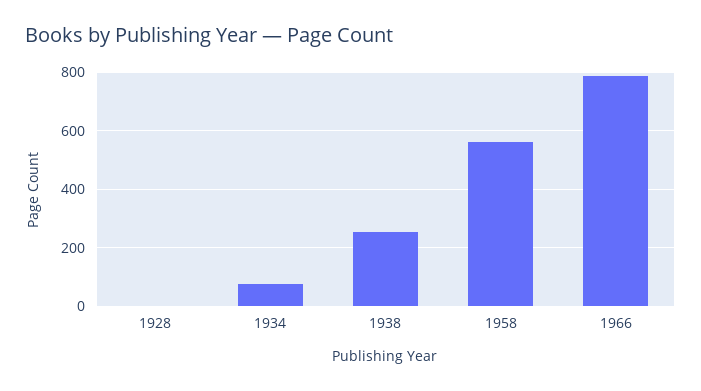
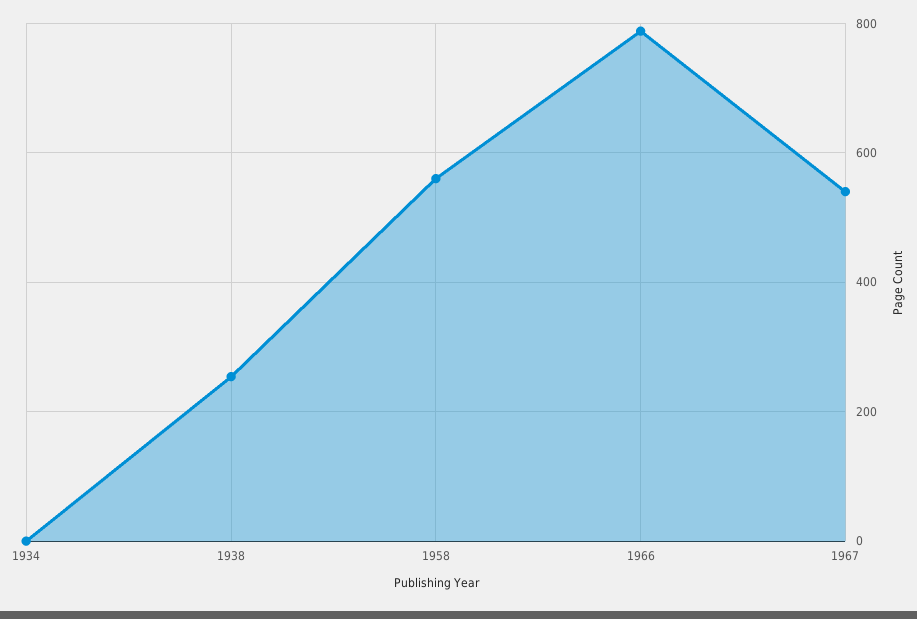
1928: 0 -> none
1934: 75 -> 0
1967: none -> 540

